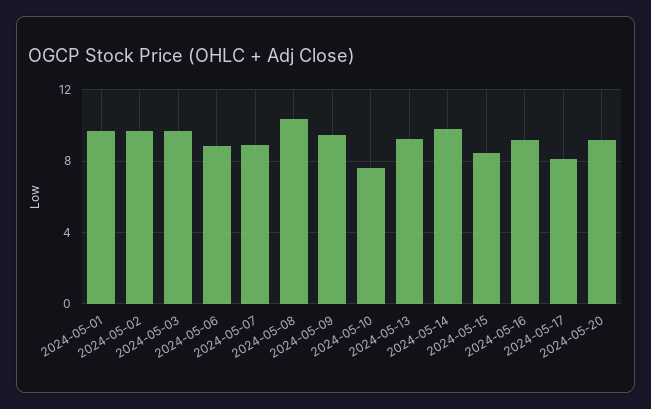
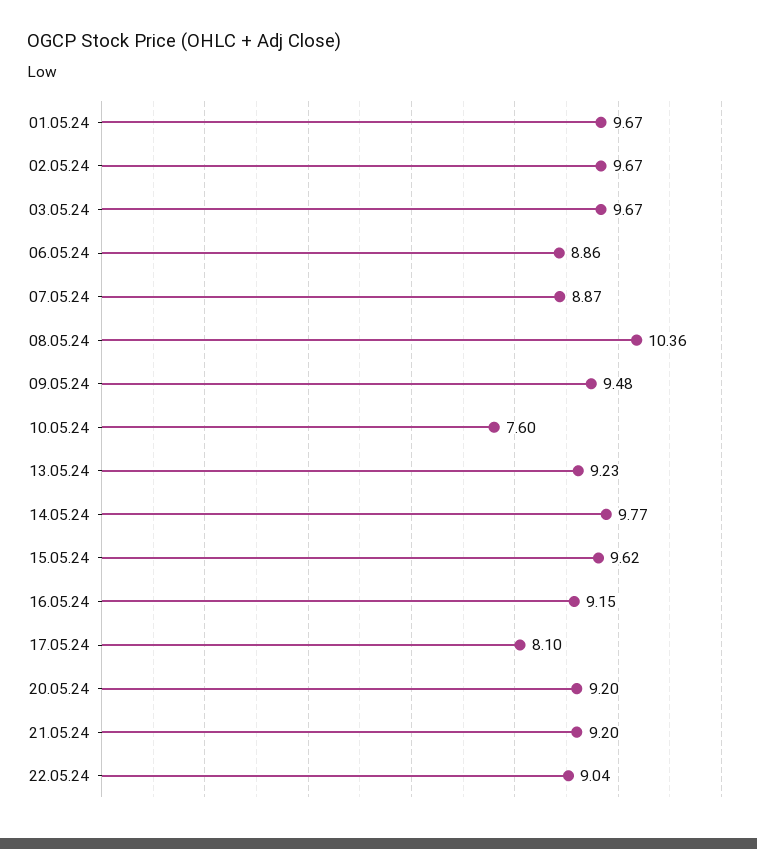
2024-05-15: 8.5 -> 9.62
21.05.24: none -> 9.2
22.05.24: none -> 9.04

